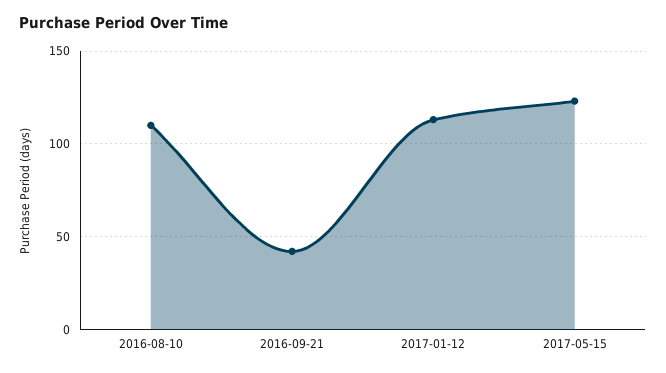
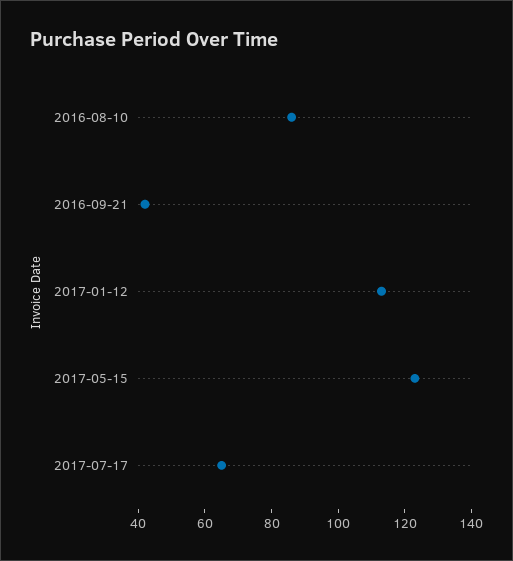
2016-08-10: 110 -> 85
2017-07-17: none -> 65

